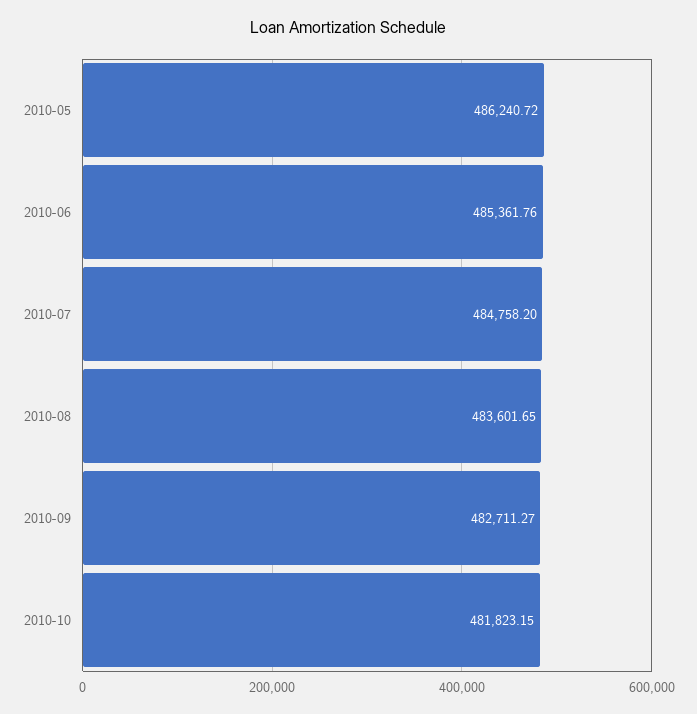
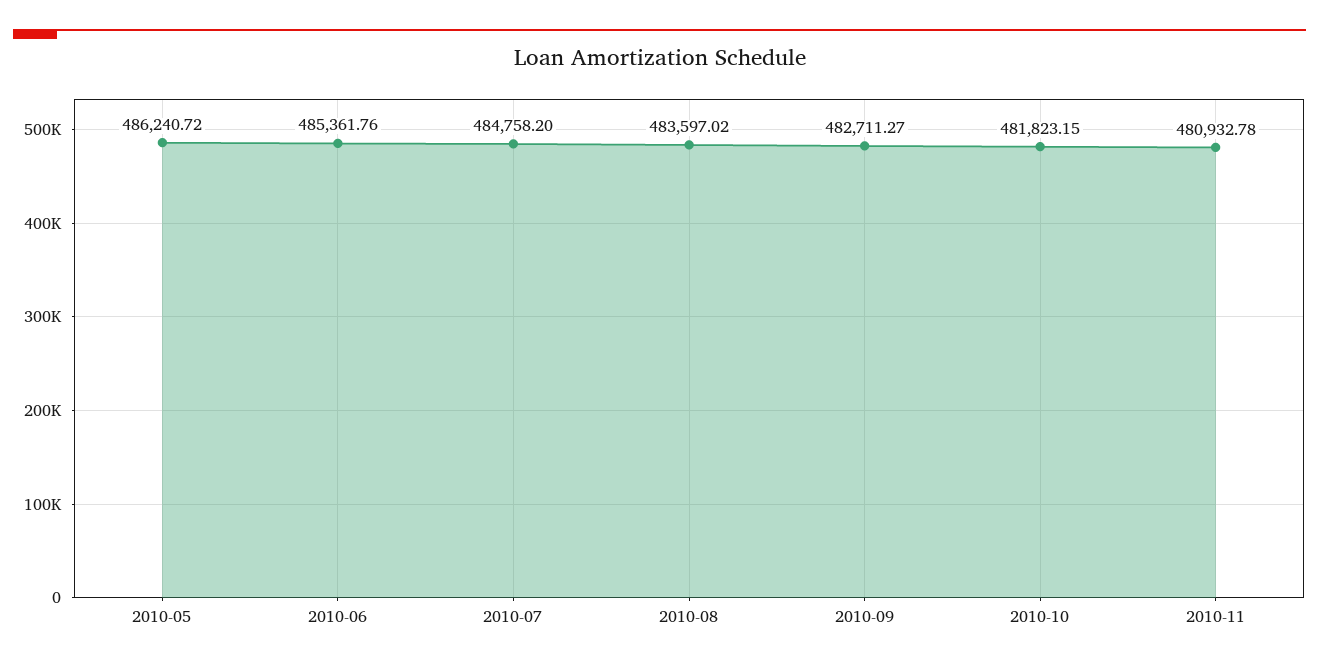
2010-08: 483601.65 -> 483597.02
2010-11: none -> 480932.78

